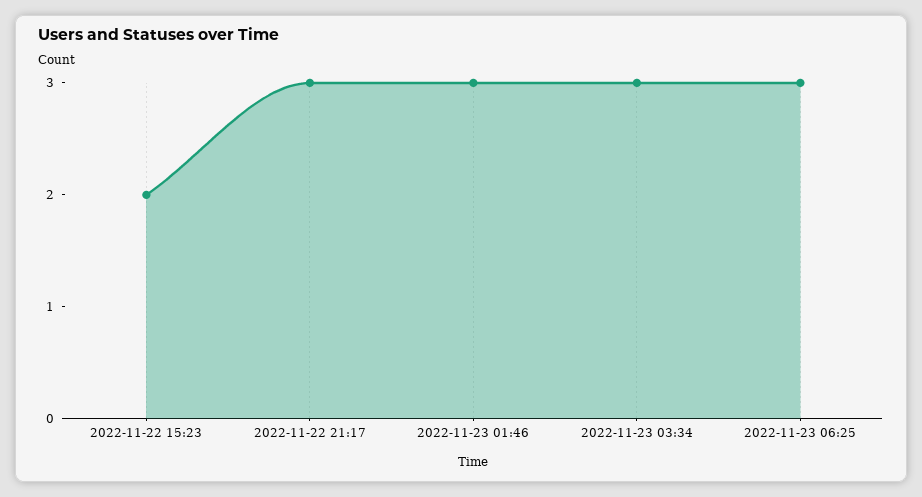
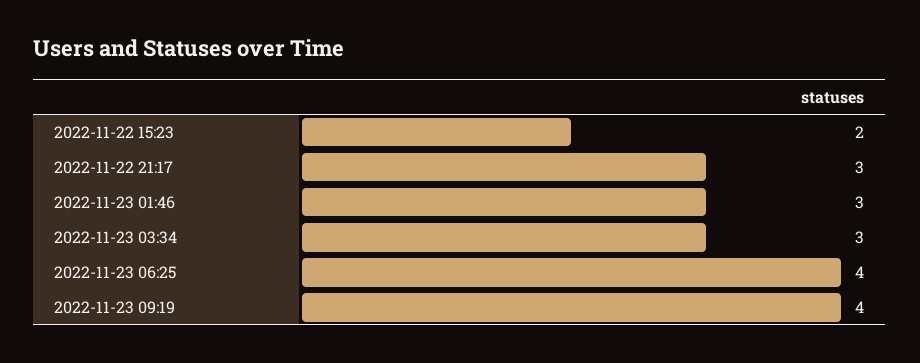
2022-11-23 06:25: 3 -> 4
2022-11-23 09:19: none -> 4

